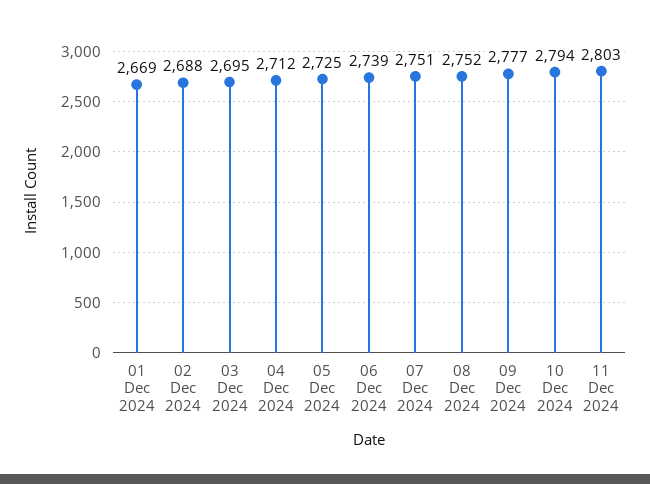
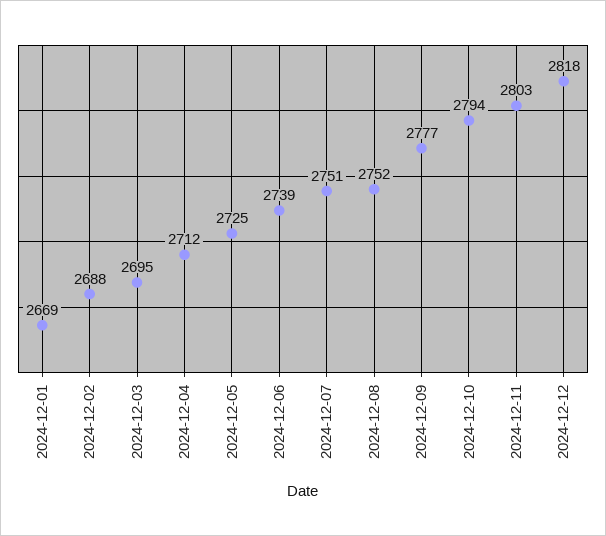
2024-12-12: none -> 2818

